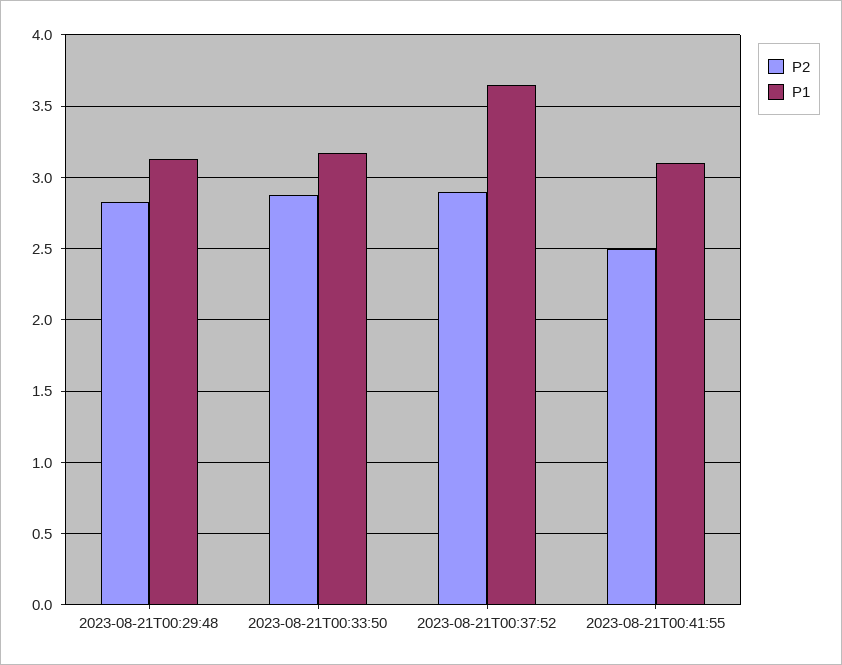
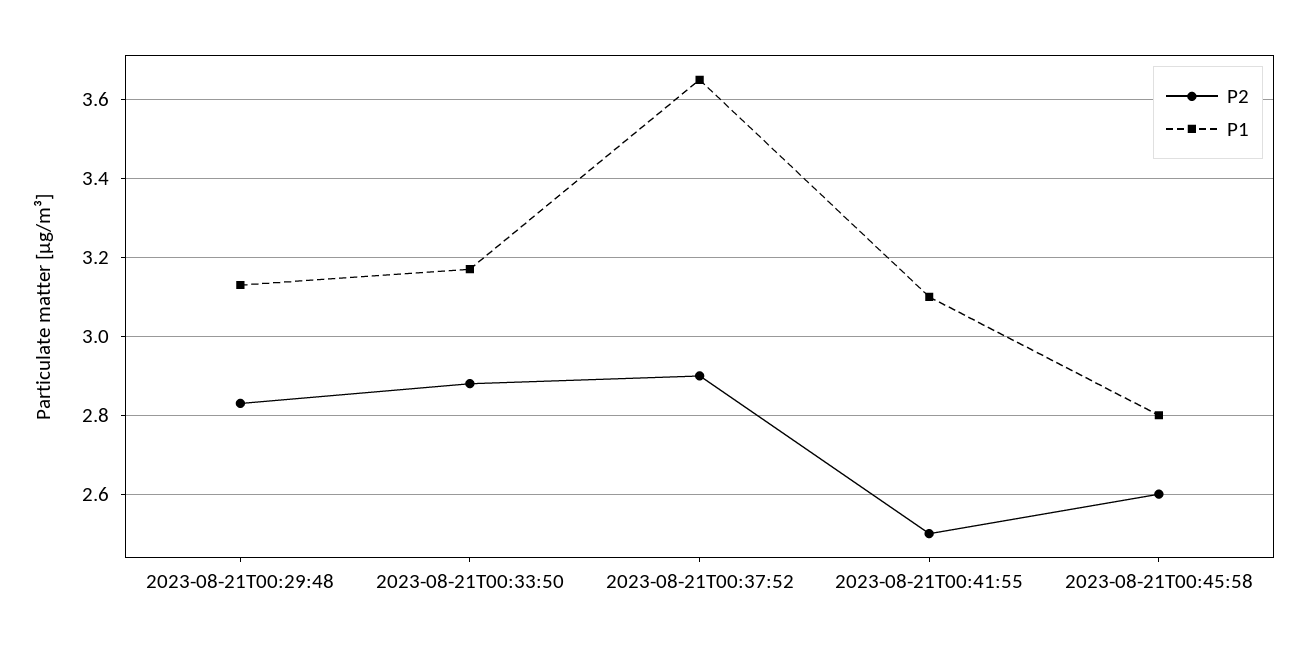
P2, 2023-08-21T00:45:58: none -> 2.6
P1, 2023-08-21T00:45:58: none -> 2.8

